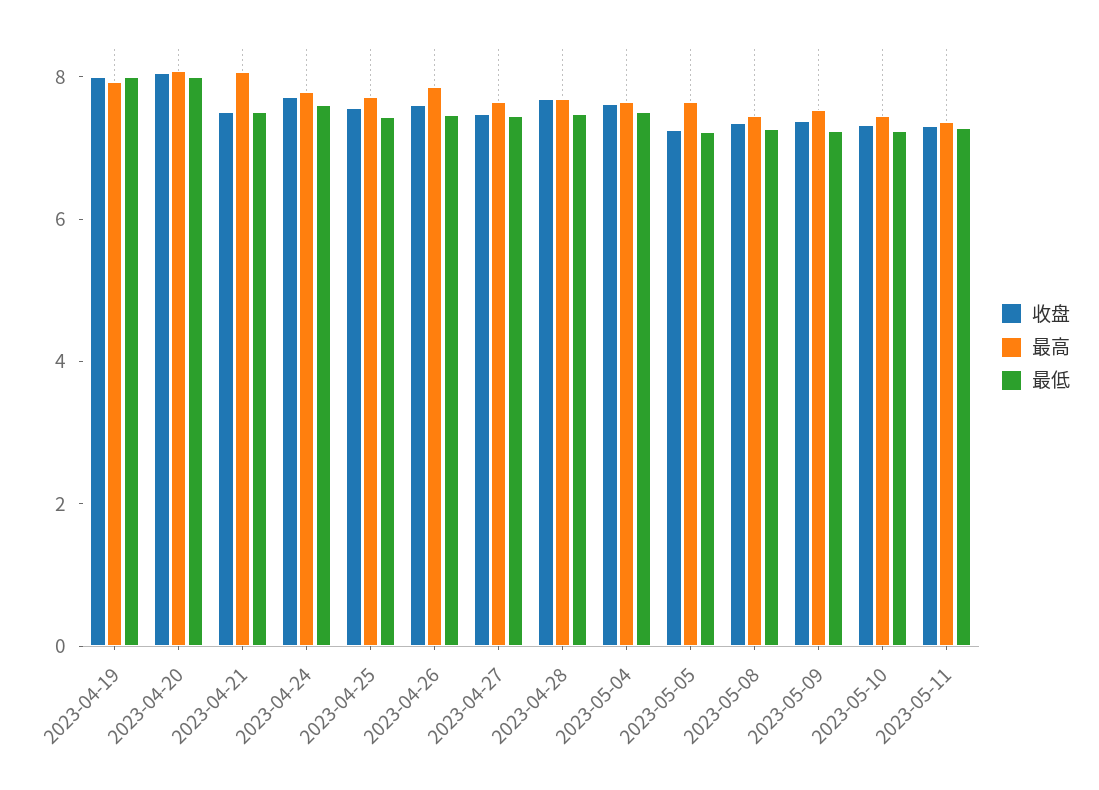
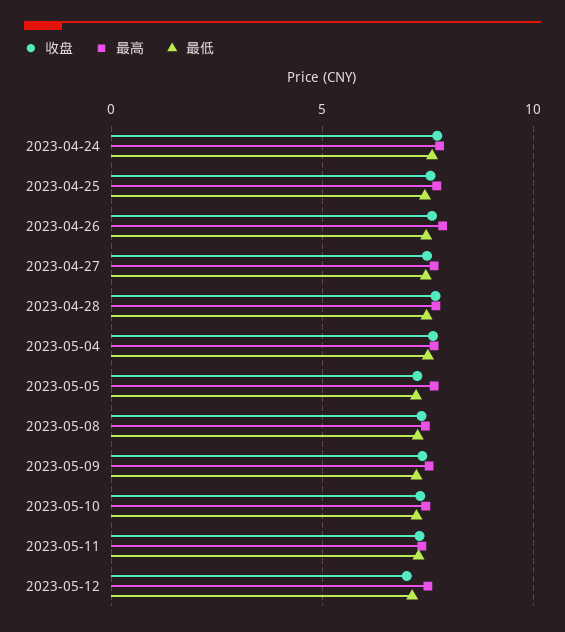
收盘, 2023-04-19: 8 -> none
最高, 2023-04-19: 8 -> none
最低, 2023-04-19: 8 -> none
收盘, 2023-04-20: 8 -> none
最高, 2023-04-20: 8 -> none
最低, 2023-04-20: 8 -> none
收盘, 2023-04-21: 7.5 -> none
最高, 2023-04-21: 8 -> none
最低, 2023-04-21: 7.5 -> none
收盘, 2023-05-12: none -> 7
最高, 2023-05-12: none -> 7.5
最低, 2023-05-12: none -> 7

